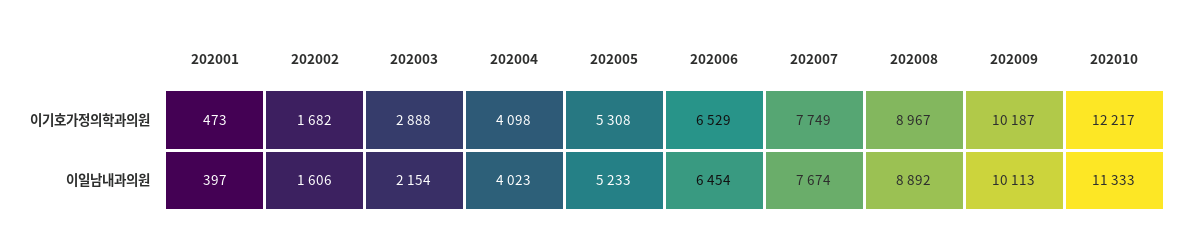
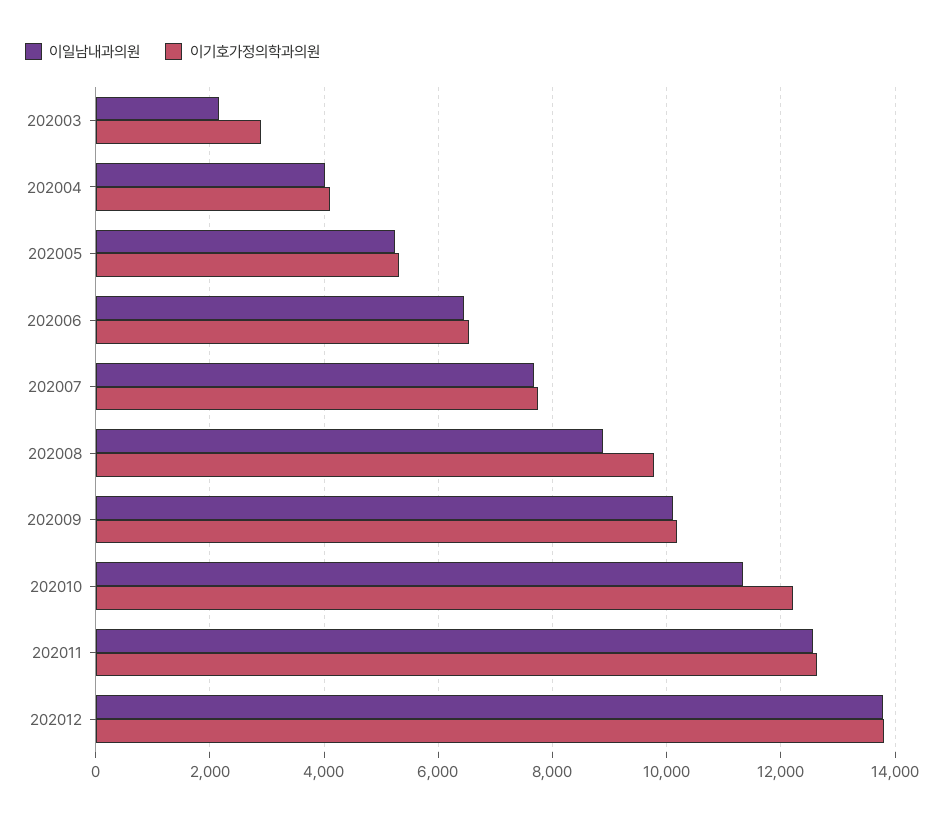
이기호가정의학과의원, 202001: 473 -> none
이기호가정의학과의원, 202002: 1682 -> none
이기호가정의학과의원, 202008: 8967 -> 9800
이일남내과의원, 202001: 397 -> none
이일남내과의원, 202002: 1606 -> none
이일남내과의원, 202011: none -> 12600
이기호가정의학과의원, 202011: none -> 12600
이일남내과의원, 202012: none -> 13800
이기호가정의학과의원, 202012: none -> 13800

